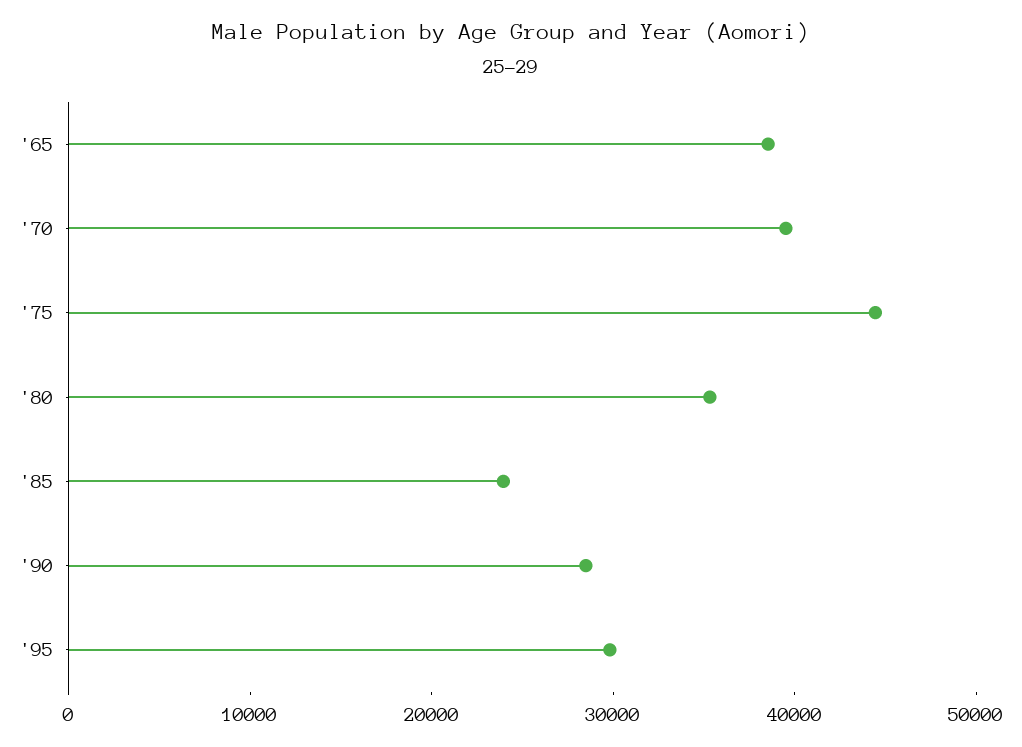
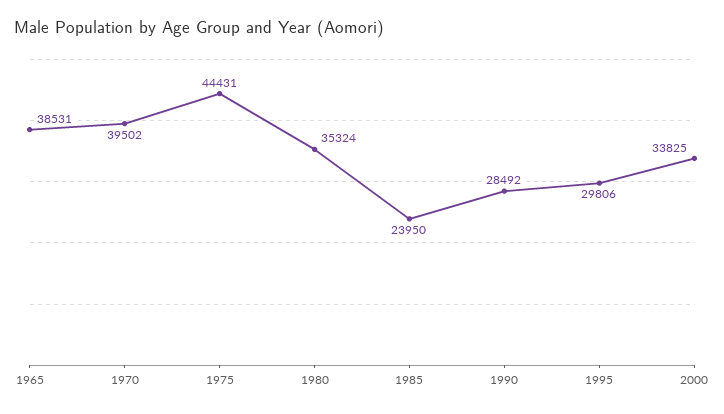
2000: none -> 33825

